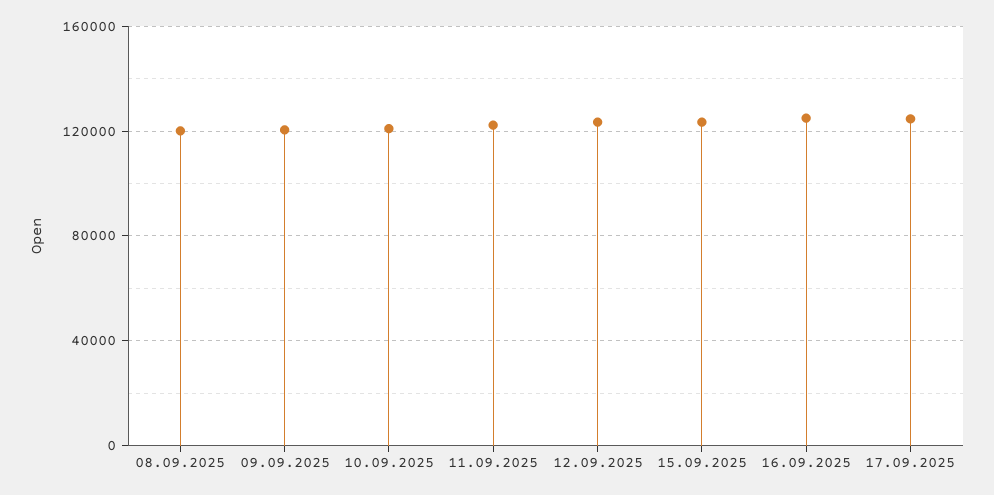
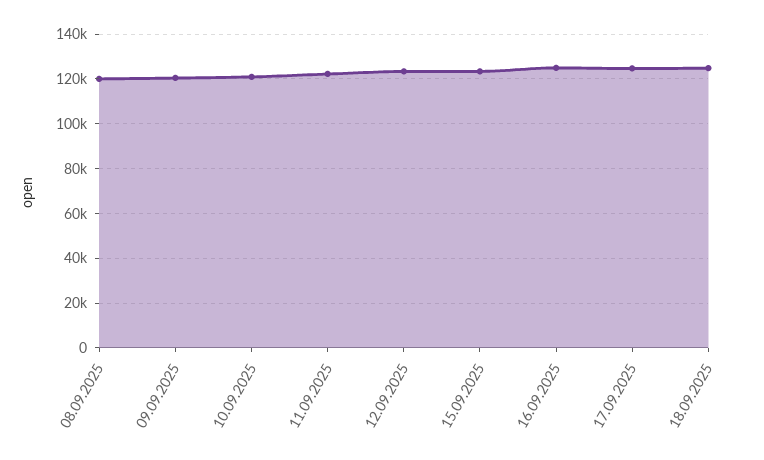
18.09.2025: none -> 125000

